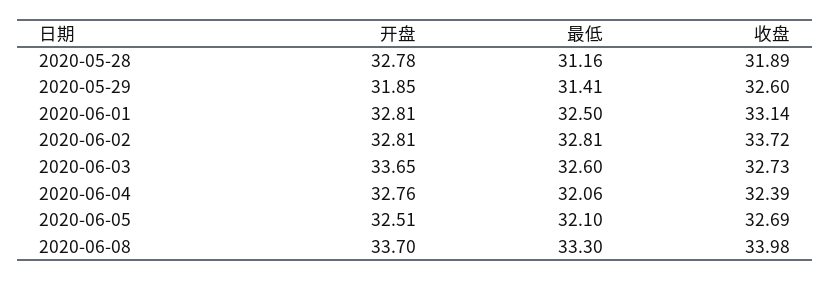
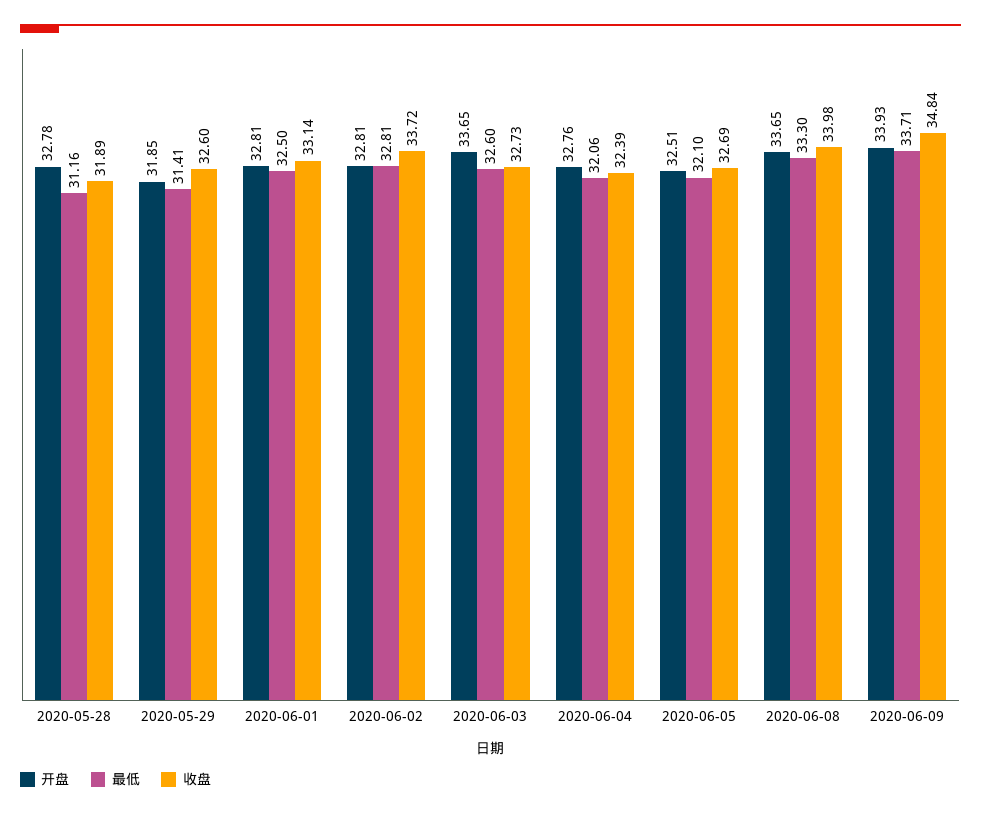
开盘, 2020-06-08: 33.7 -> 33.65
开盘, 2020-06-09: none -> 33.93
最低, 2020-06-09: none -> 33.71
收盘, 2020-06-09: none -> 34.84

